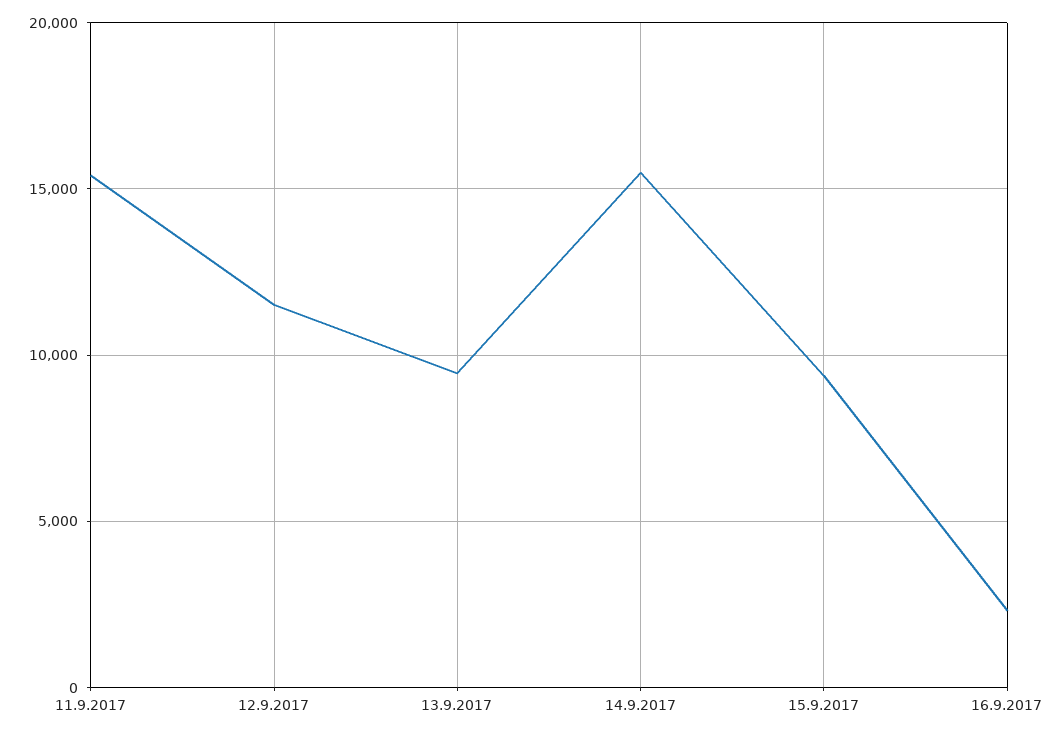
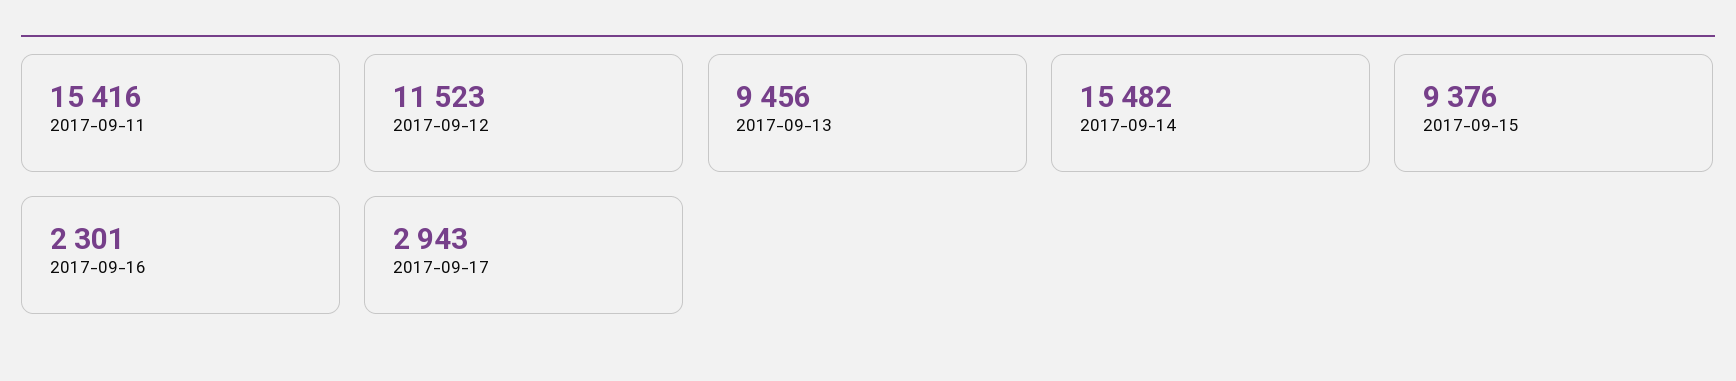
2017-09-17: none -> 2943

